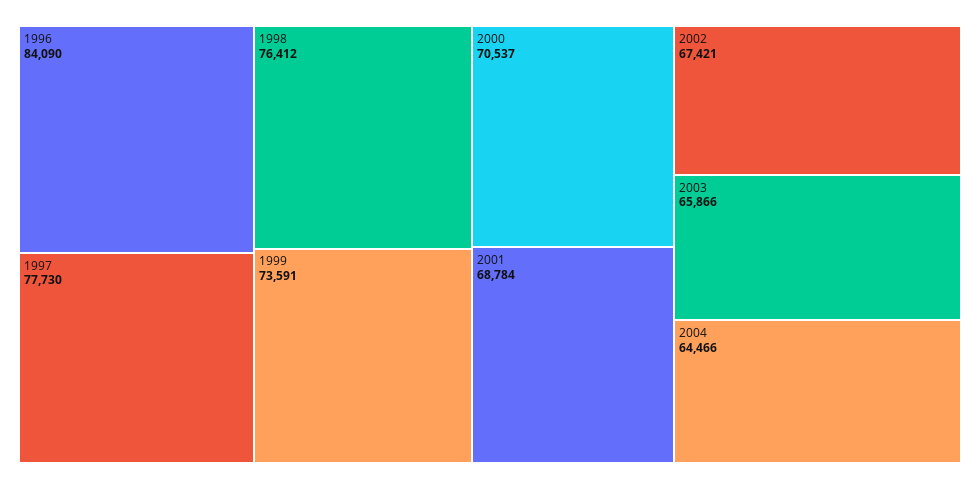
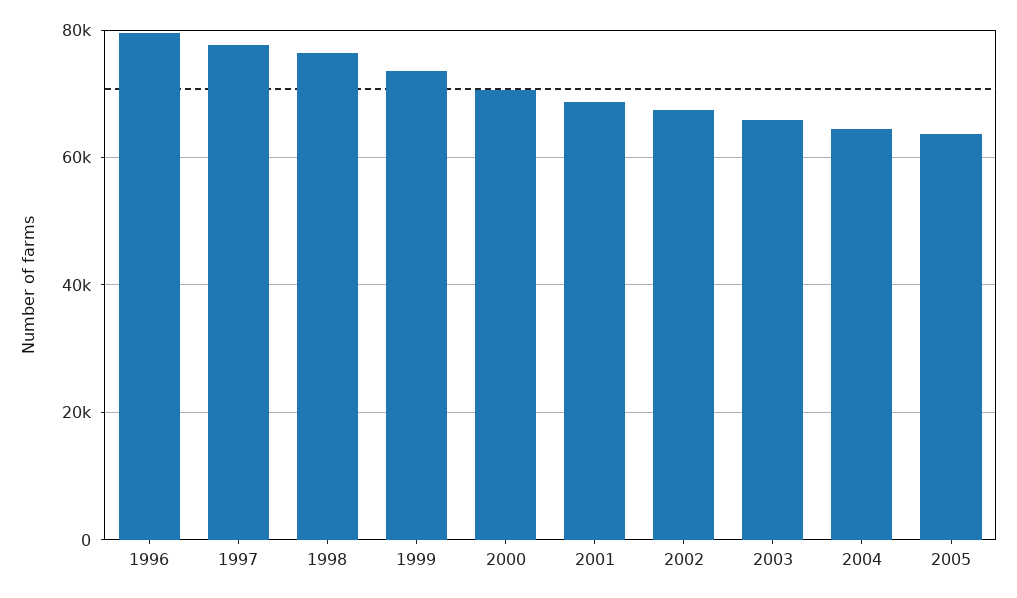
1996: 84090 -> 80000
2005: none -> 64000

